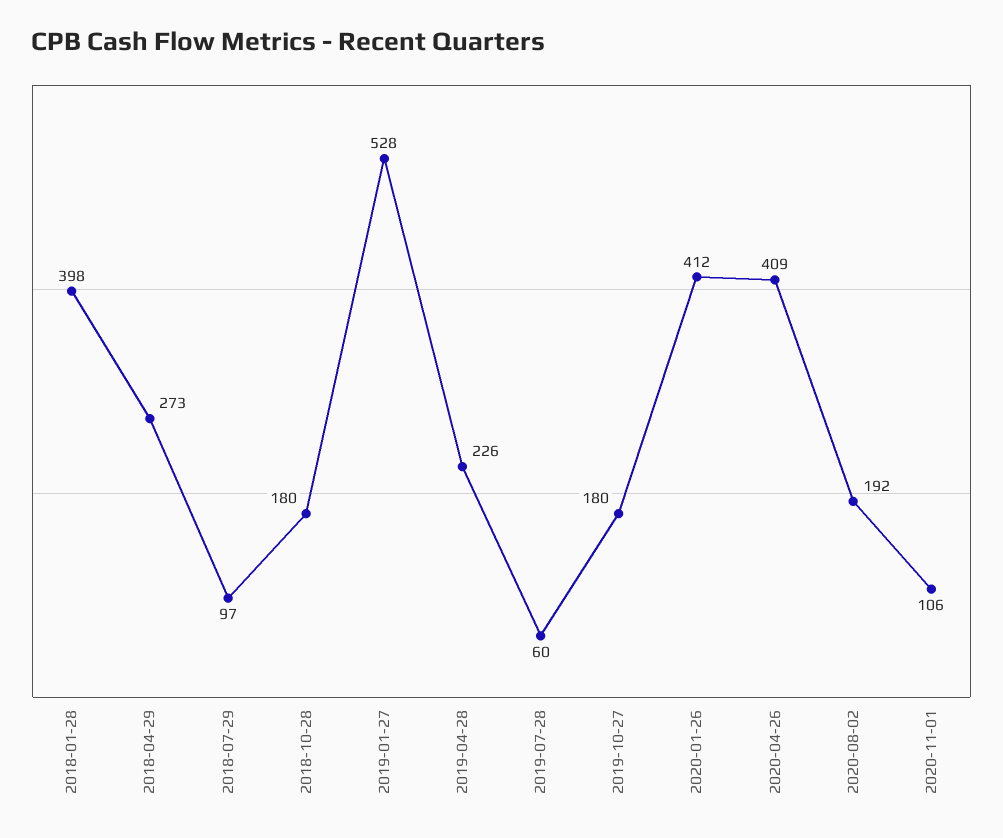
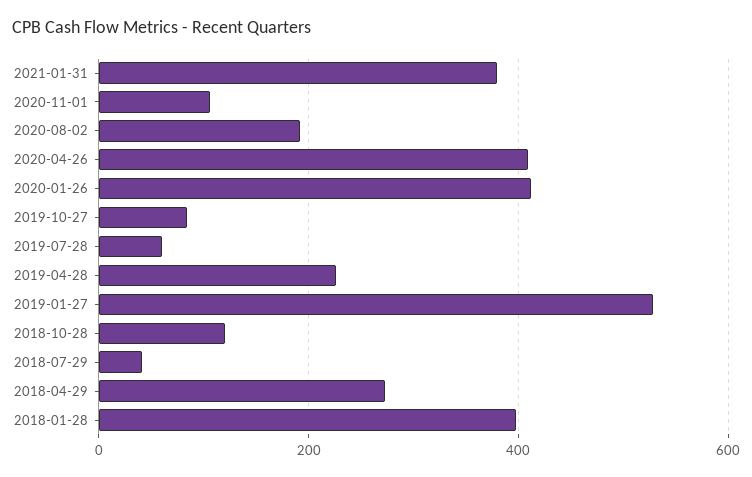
2018-07-29: 97 -> 40
2018-10-28: 180 -> 120
2019-10-27: 180 -> 80
2021-01-31: none -> 380

